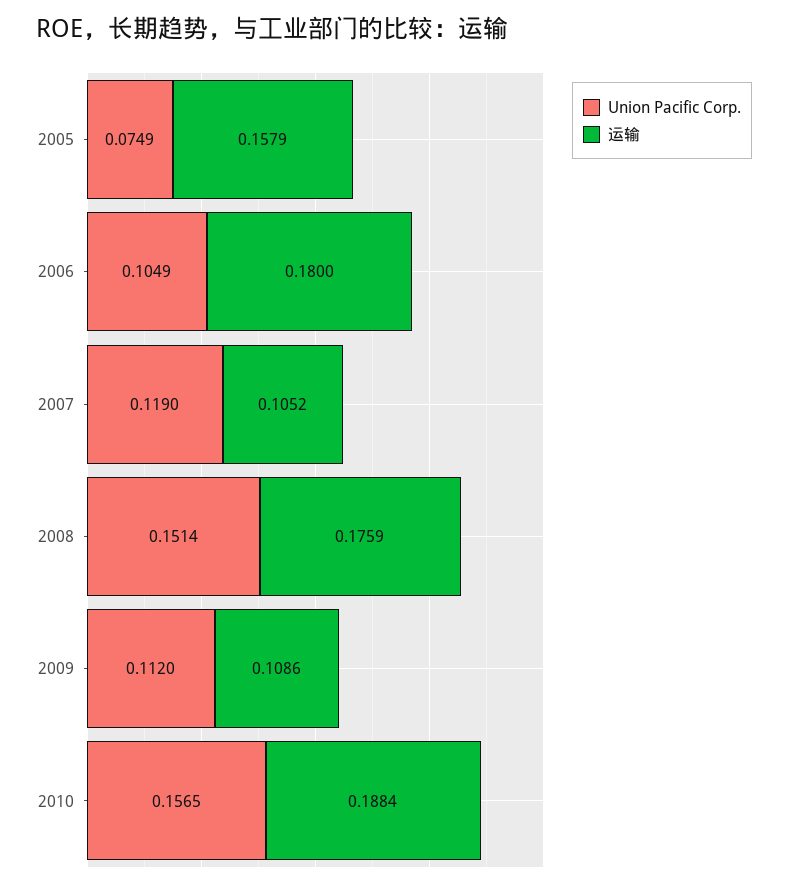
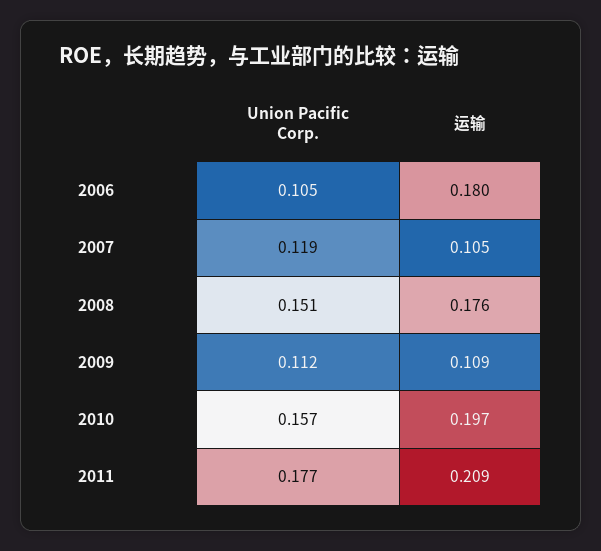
Union Pacific Corp., 2005: 0.0749 -> none
运输, 2005: 0.1579 -> none
运输, 2010: 0.1884 -> 0.197
Union Pacific Corp., 2011: none -> 0.177
运输, 2011: none -> 0.209

